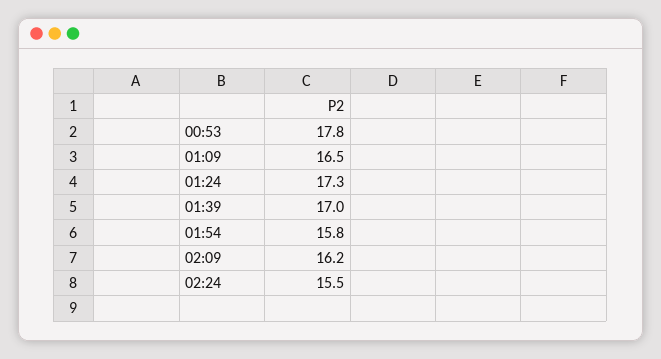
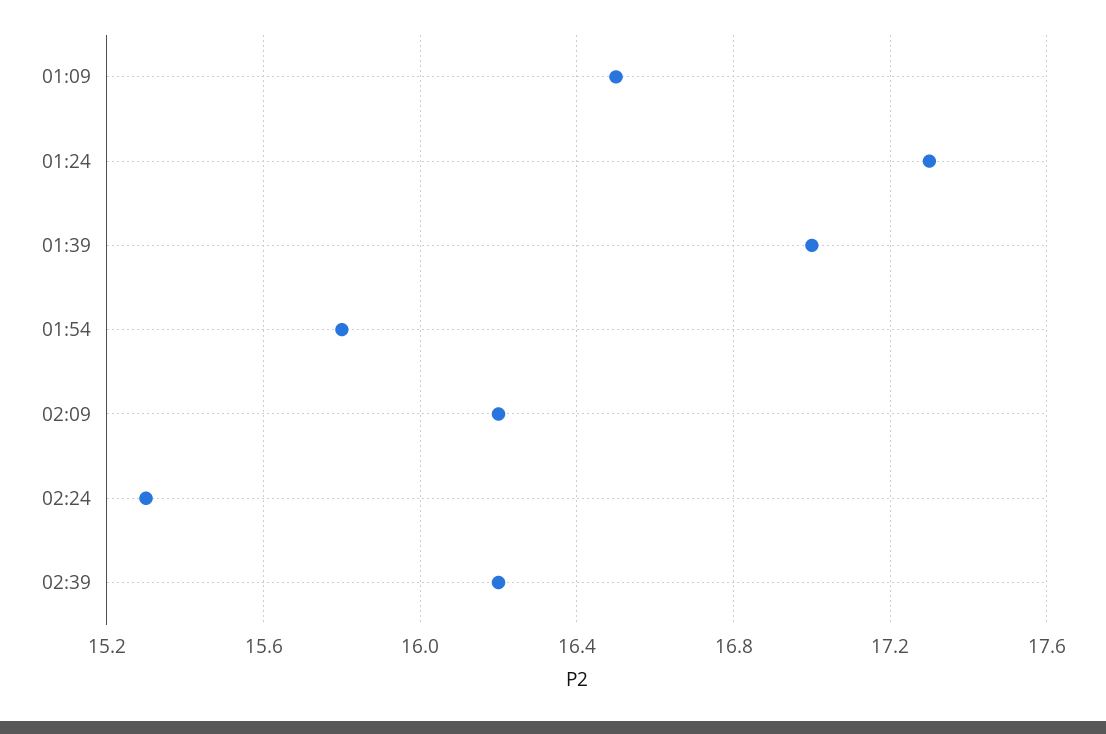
00:53: 17.8 -> none
02:24: 15.5 -> 15.3
02:39: none -> 16.2

